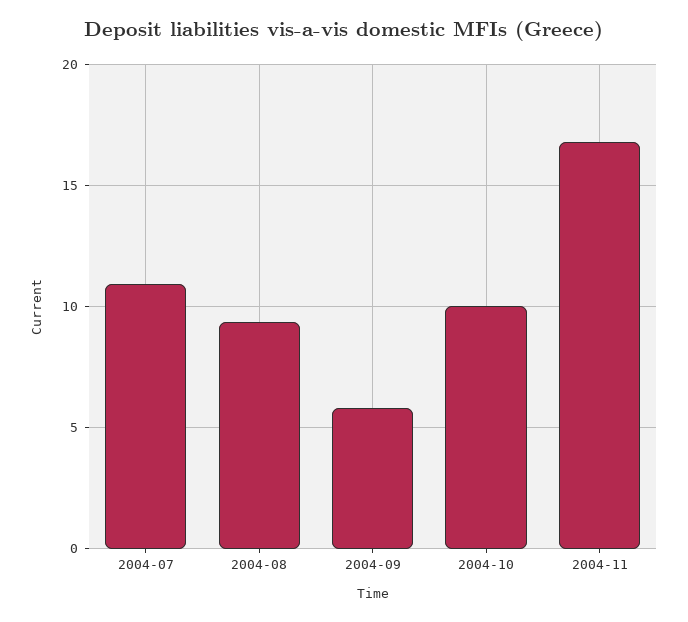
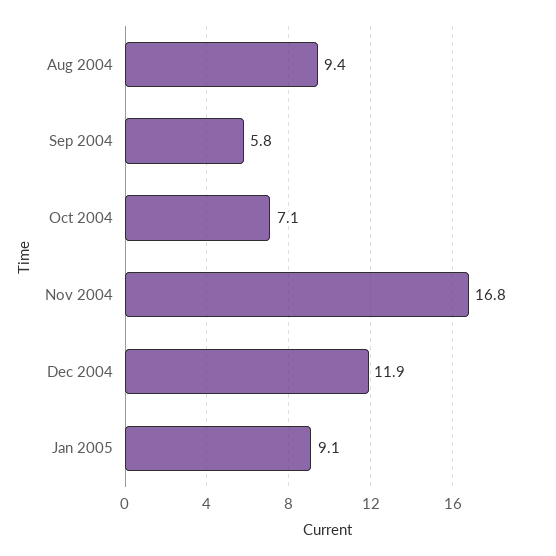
2004-07: 11 -> none
2004-10: 10 -> 7.1
Dec 2004: none -> 11.9
Jan 2005: none -> 9.1

